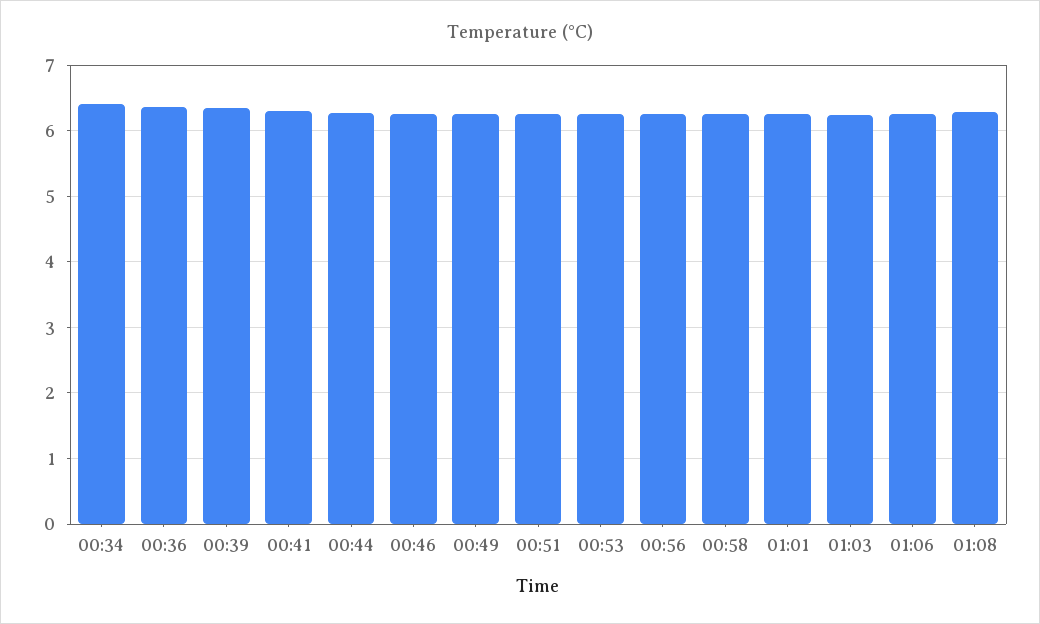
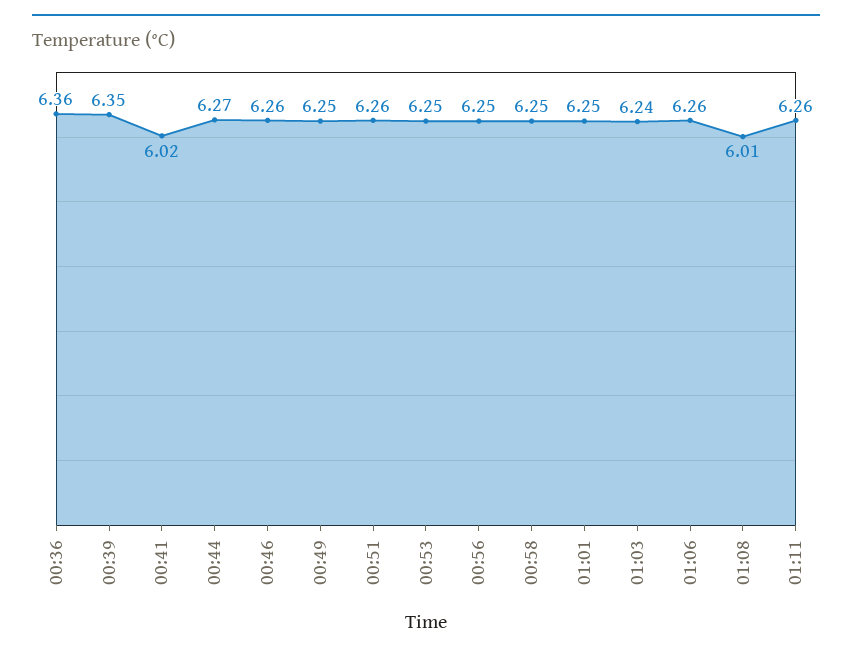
00:34: 6.4 -> none
00:41: 6.3 -> 6.02
01:08: 6.3 -> 6.01
01:11: none -> 6.26

